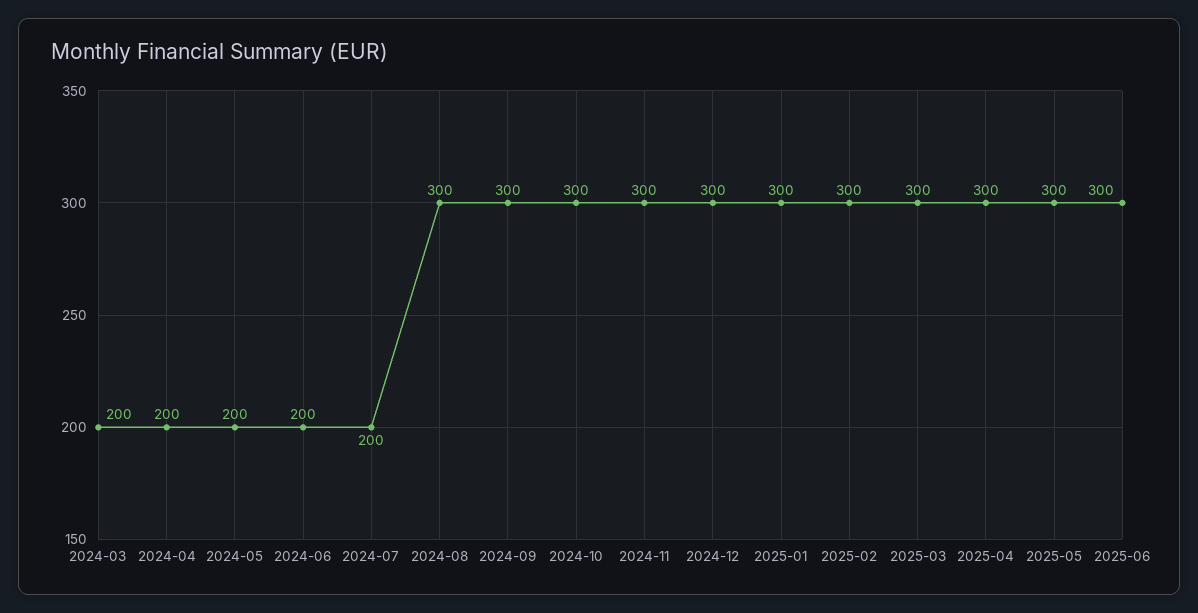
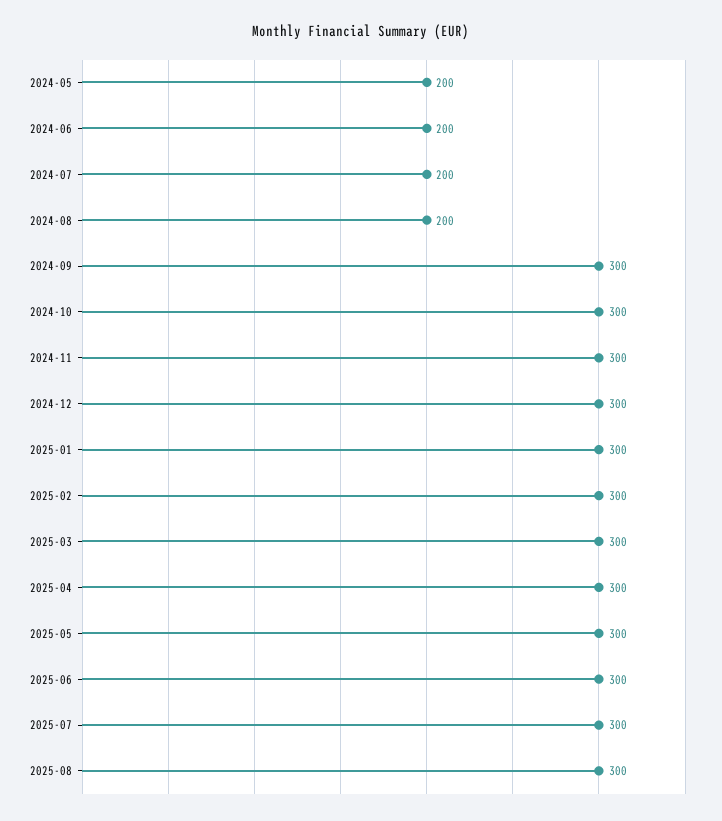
2024-03: 200 -> none
2024-04: 200 -> none
2024-08: 300 -> 200
2025-07: none -> 300
2025-08: none -> 300

